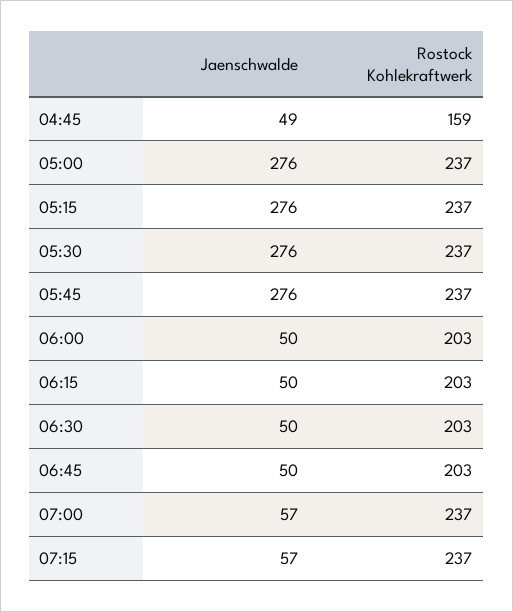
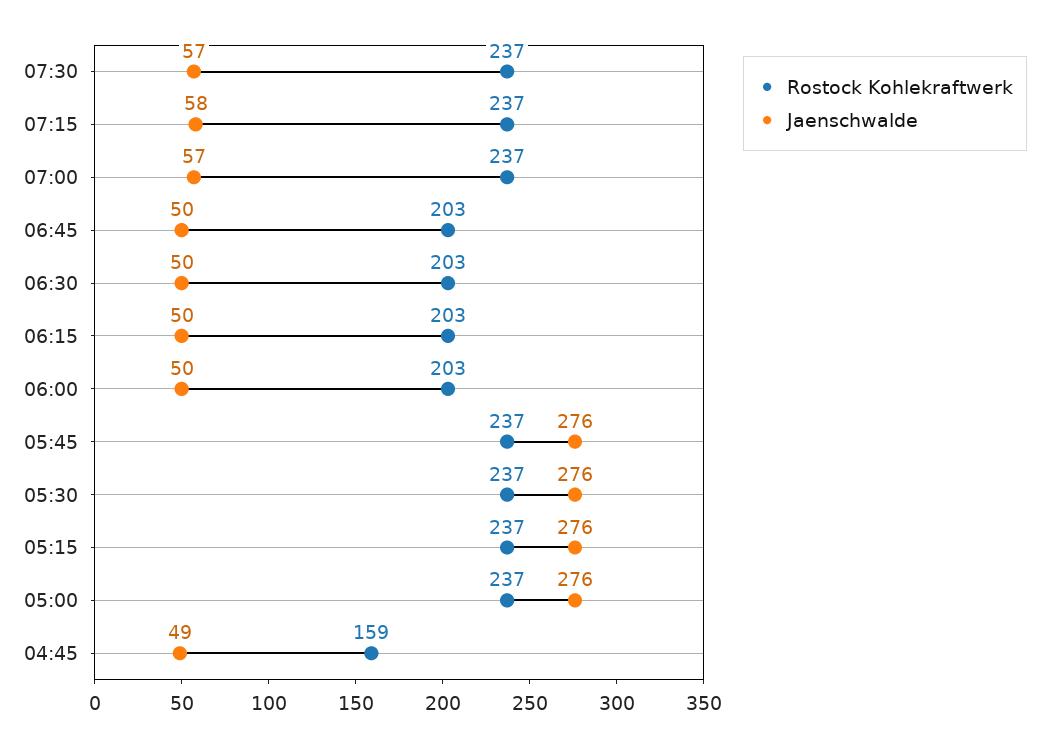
Jaenschwalde, 07:15: 57 -> 58
Rostock Kohlekraftwerk, 07:30: none -> 237
Jaenschwalde, 07:30: none -> 57

